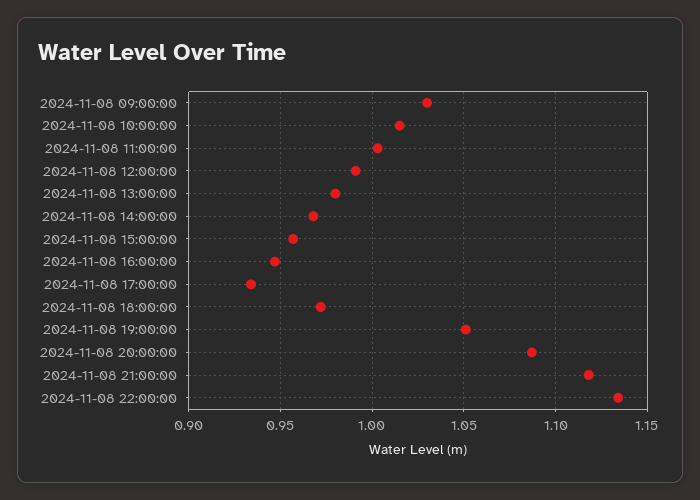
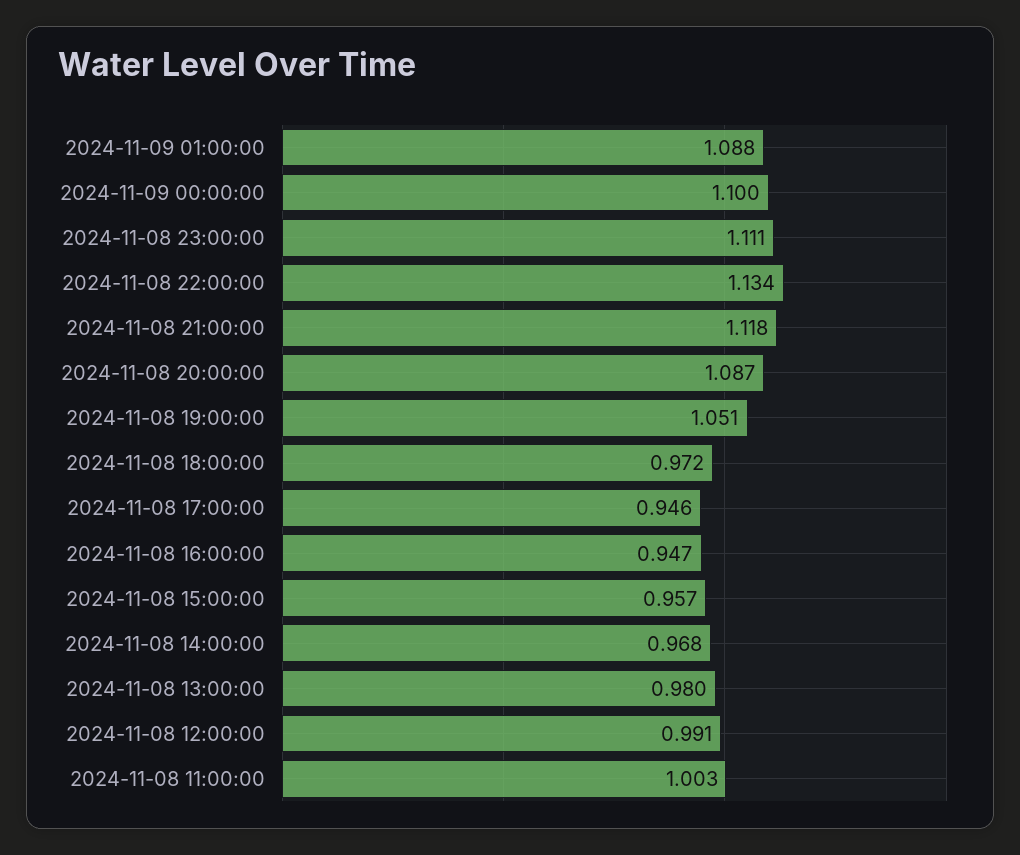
2024-11-08 09:00:00: 1.03 -> none
2024-11-08 10:00:00: 1.015 -> none
2024-11-08 17:00:00: 0.935 -> 0.946
2024-11-09 01:00:00: none -> 1.088
2024-11-09 00:00:00: none -> 1.1
2024-11-08 23:00:00: none -> 1.111

